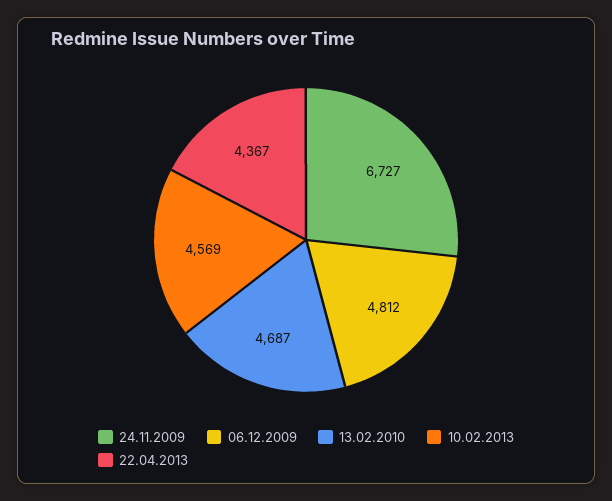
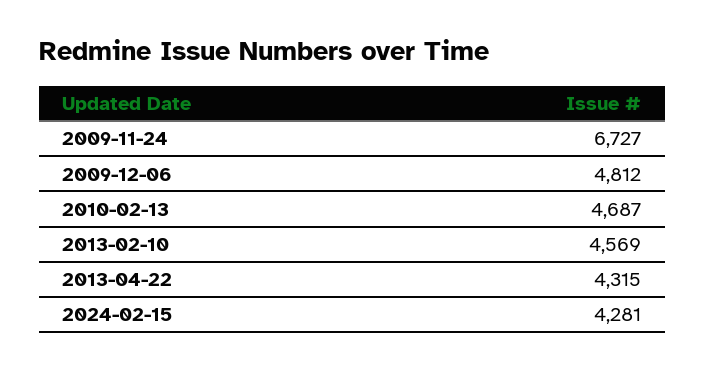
22.04.2013: 4367 -> 4315
2024-02-15: none -> 4281

